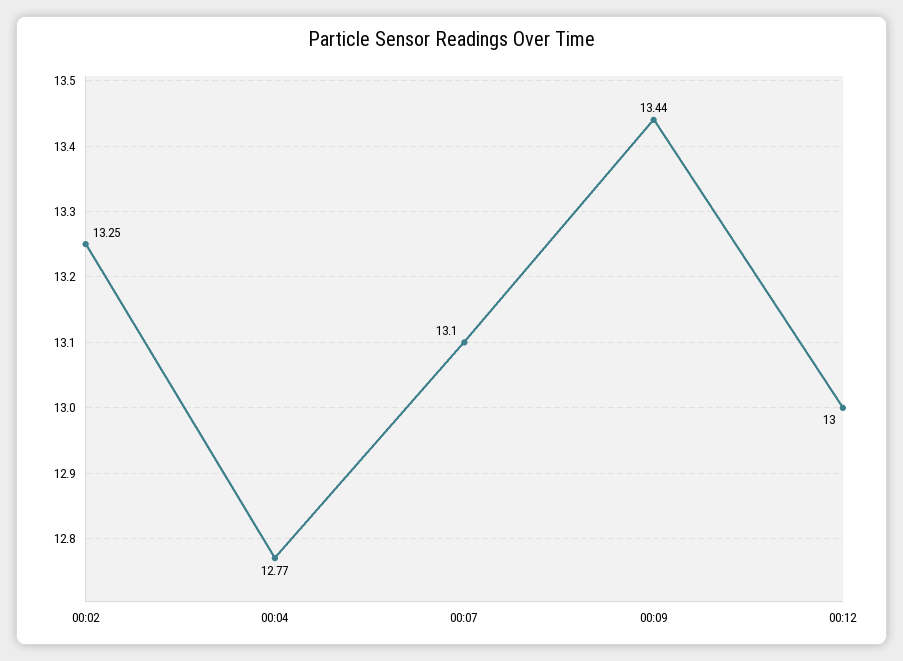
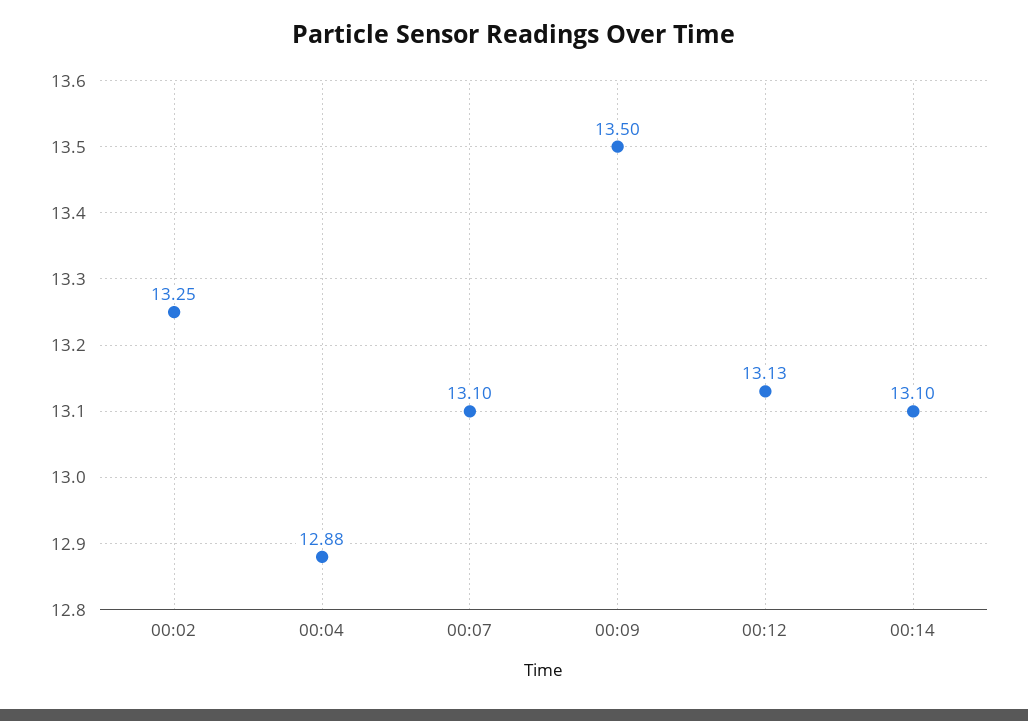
00:04: 12.77 -> 12.88
00:09: 13.44 -> 13.5
00:12: 13 -> 13.13
00:14: none -> 13.1

